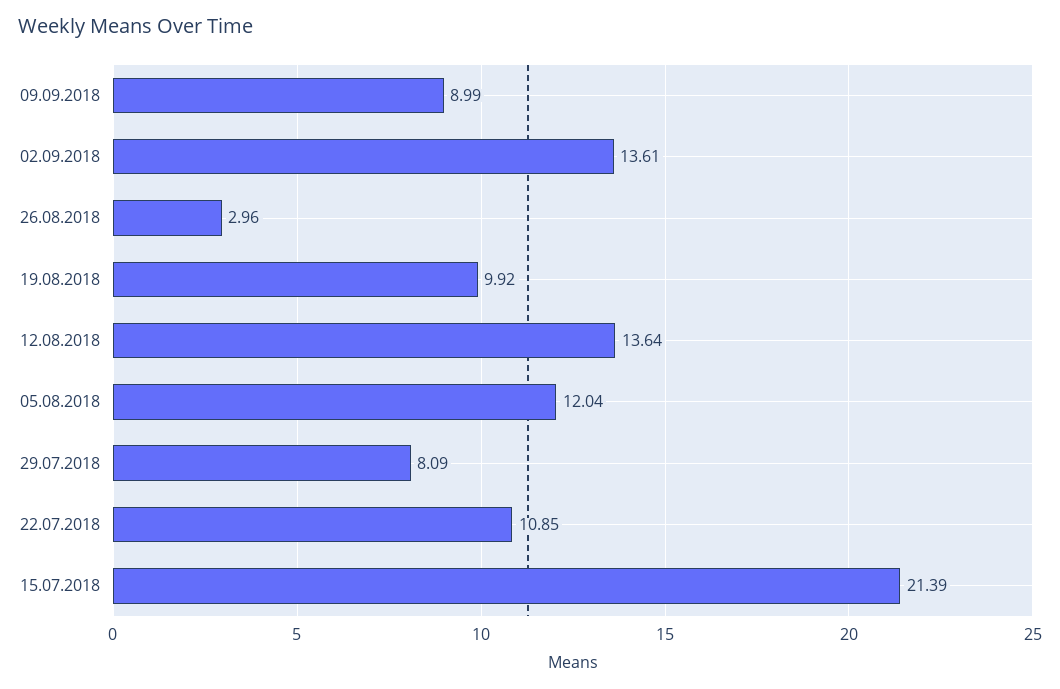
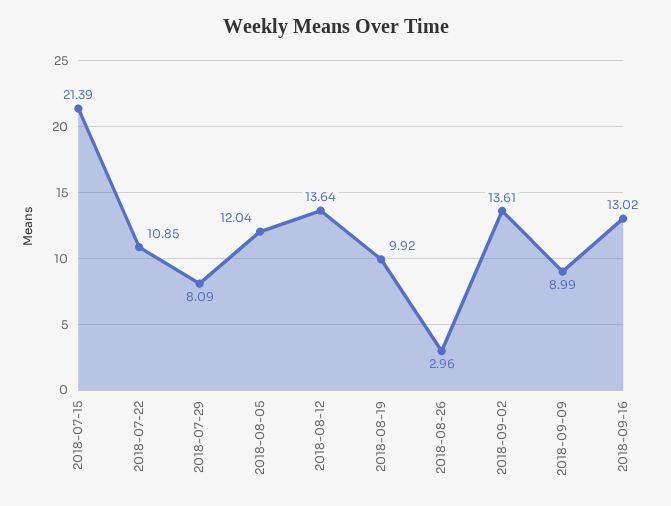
2018-09-16: none -> 13.02

